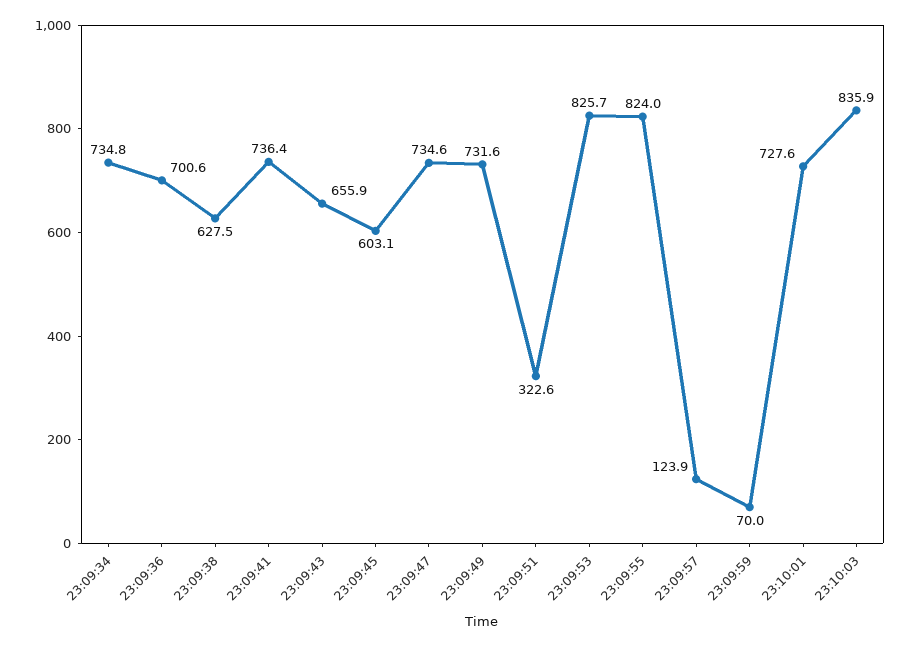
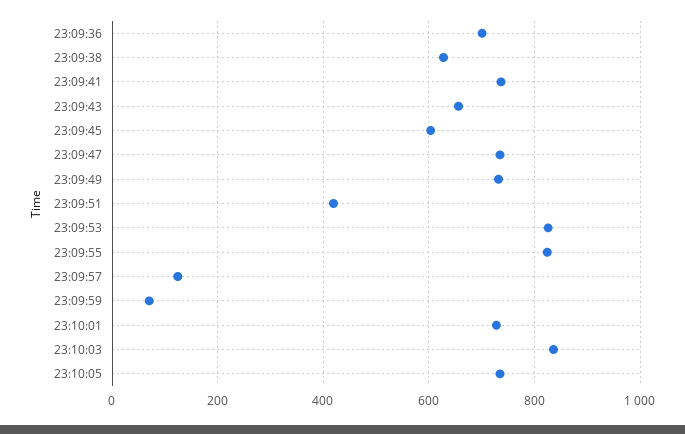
23:09:34: 734.8 -> none
23:09:51: 322.6 -> 420
23:10:05: none -> 740

